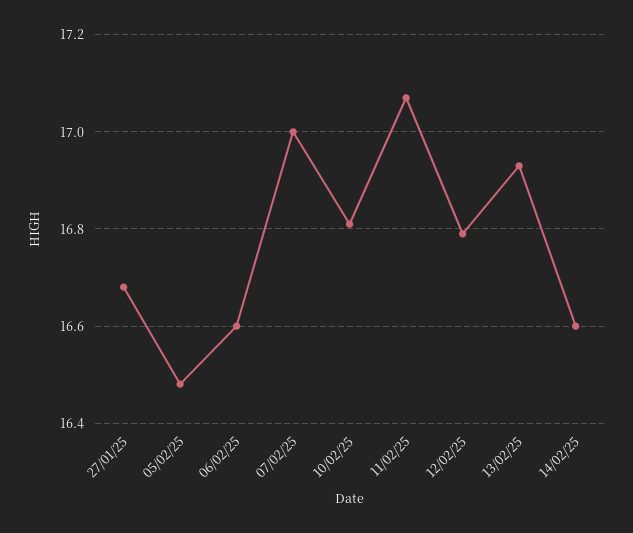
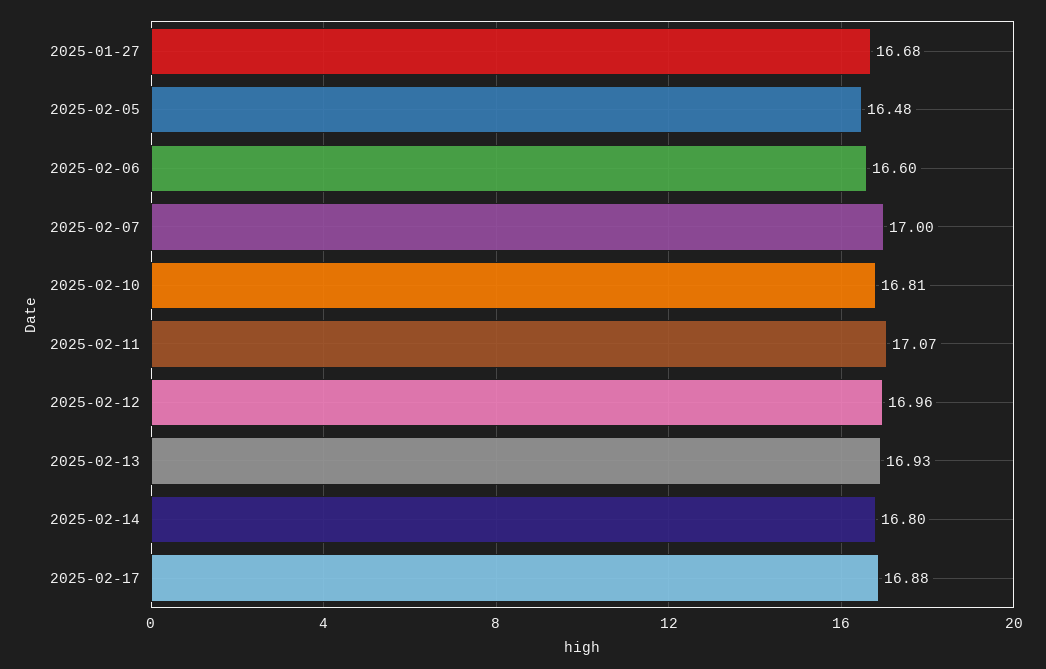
12/02/25: 16.8 -> 16.96
14/02/25: 16.6 -> 16.8
2025-02-17: none -> 16.88

